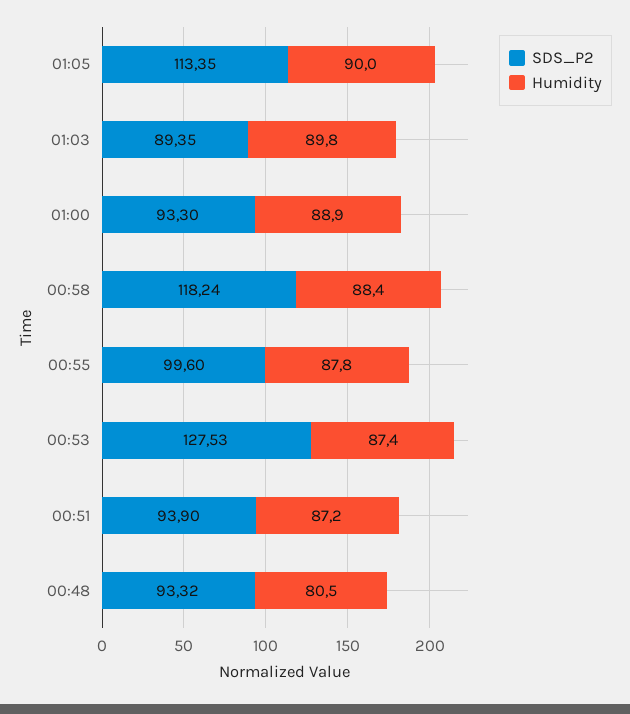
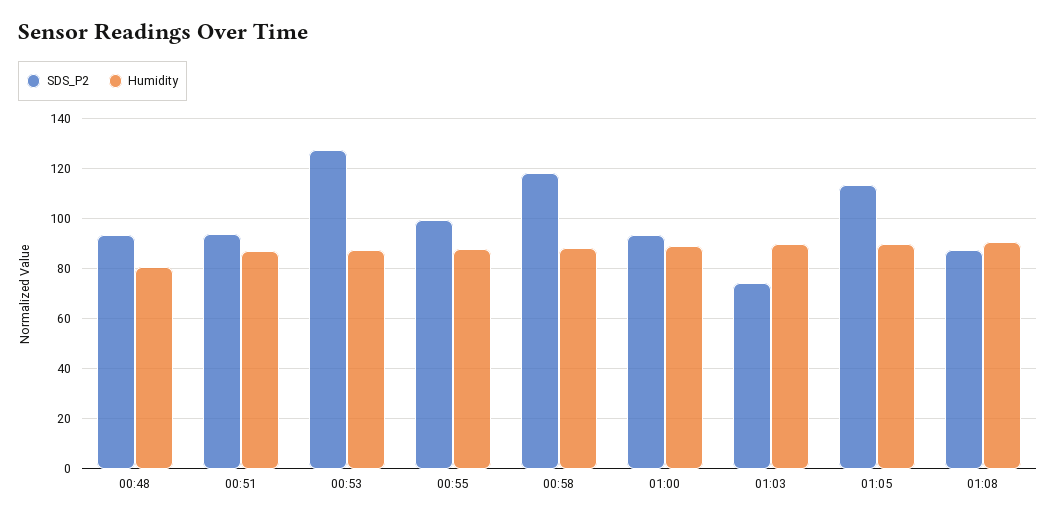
SDS_P2, 01:03: 89.35 -> 75
SDS_P2, 01:08: none -> 87.5
Humidity, 01:08: none -> 90

